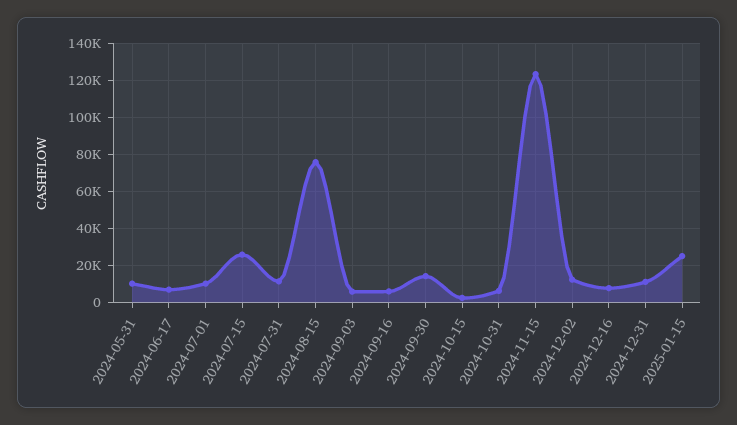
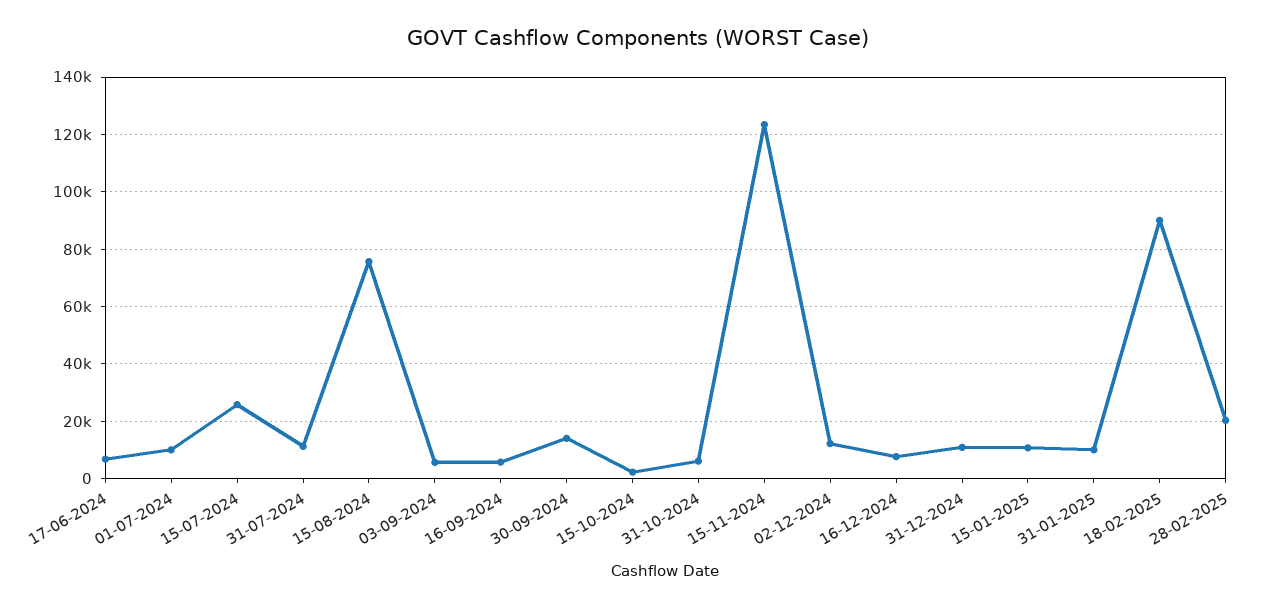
2024-05-31: 10000 -> none
2025-01-15: 25000 -> 10000
31-01-2025: none -> 10000
18-02-2025: none -> 90000
28-02-2025: none -> 20000

